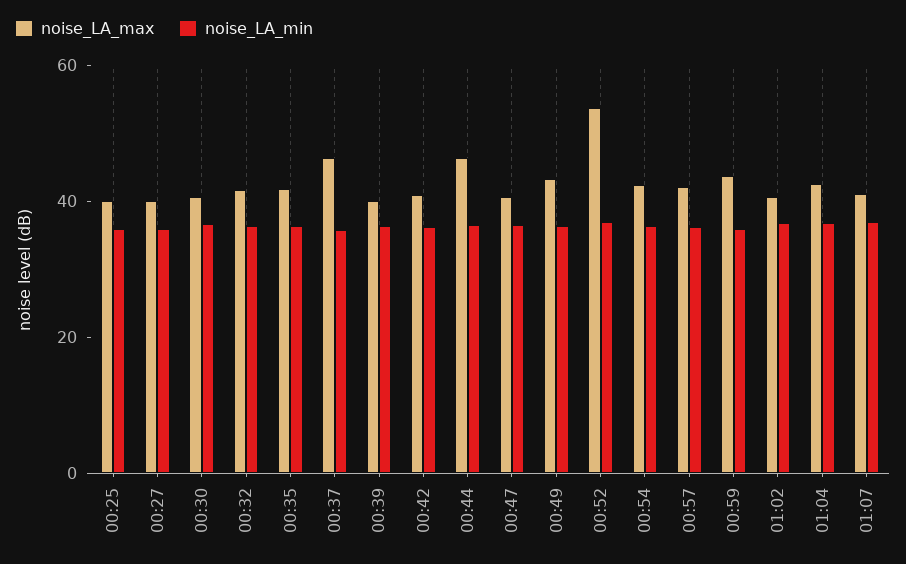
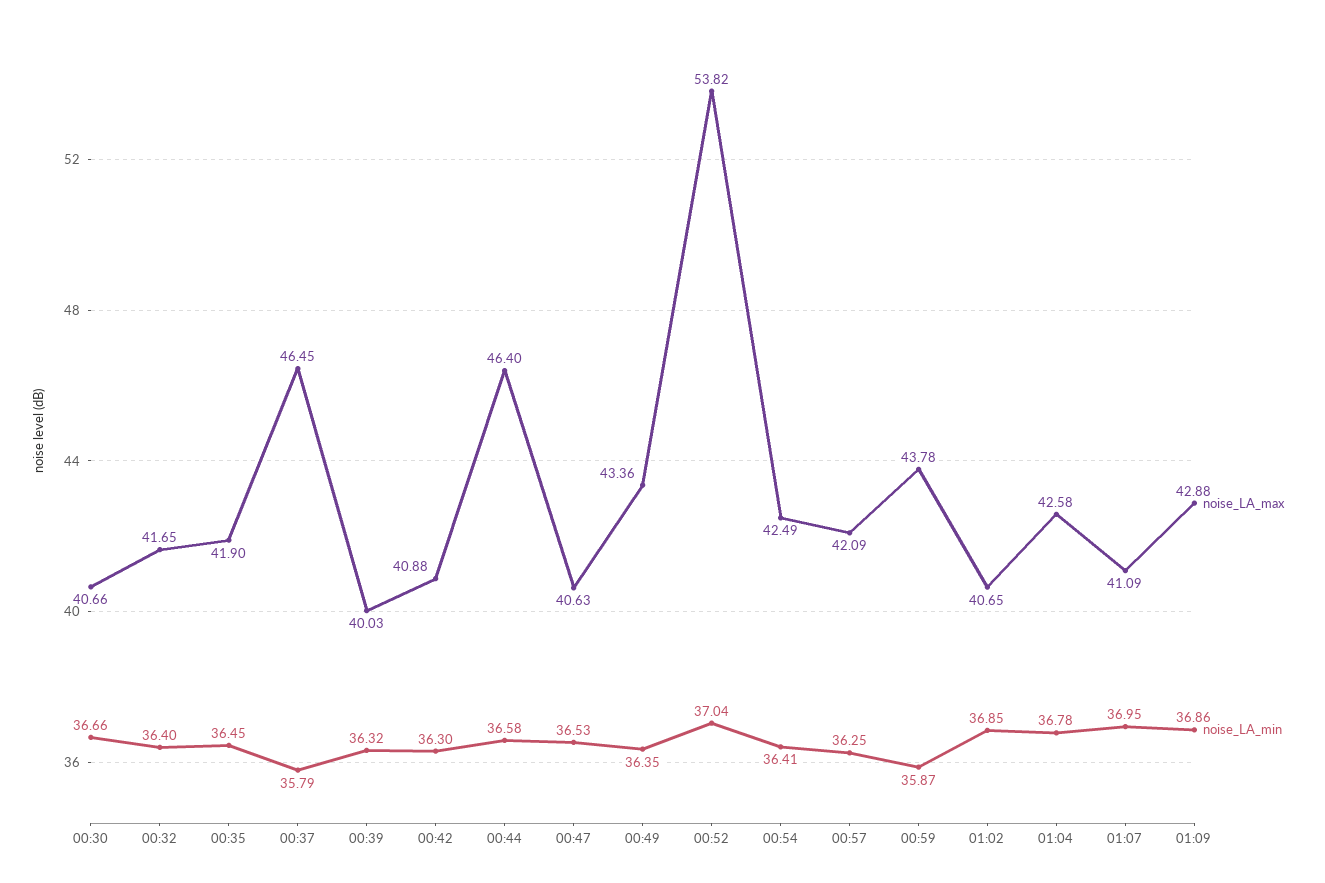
noise_LA_max, 00:25: 40 -> none
noise_LA_min, 00:25: 35 -> none
noise_LA_max, 00:27: 40 -> none
noise_LA_min, 00:27: 35 -> none
noise_LA_max, 01:09: none -> 42.88
noise_LA_min, 01:09: none -> 36.86

